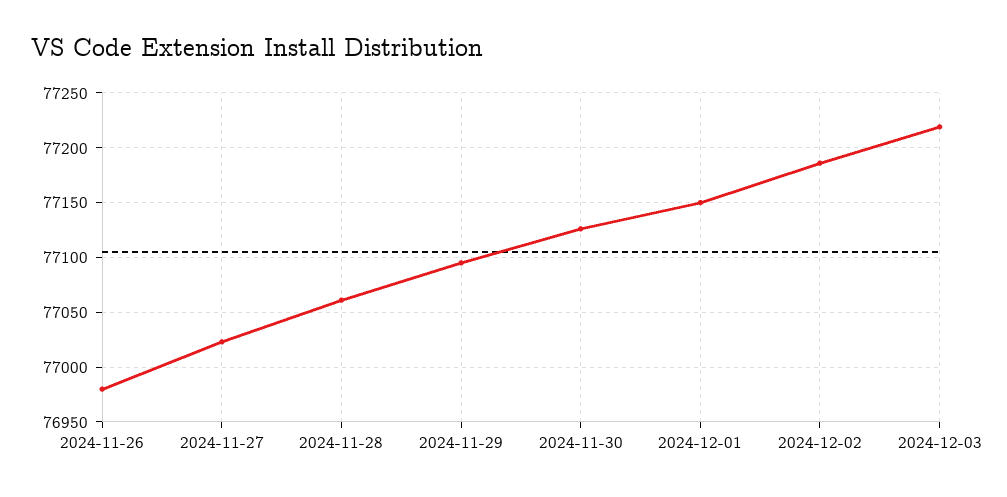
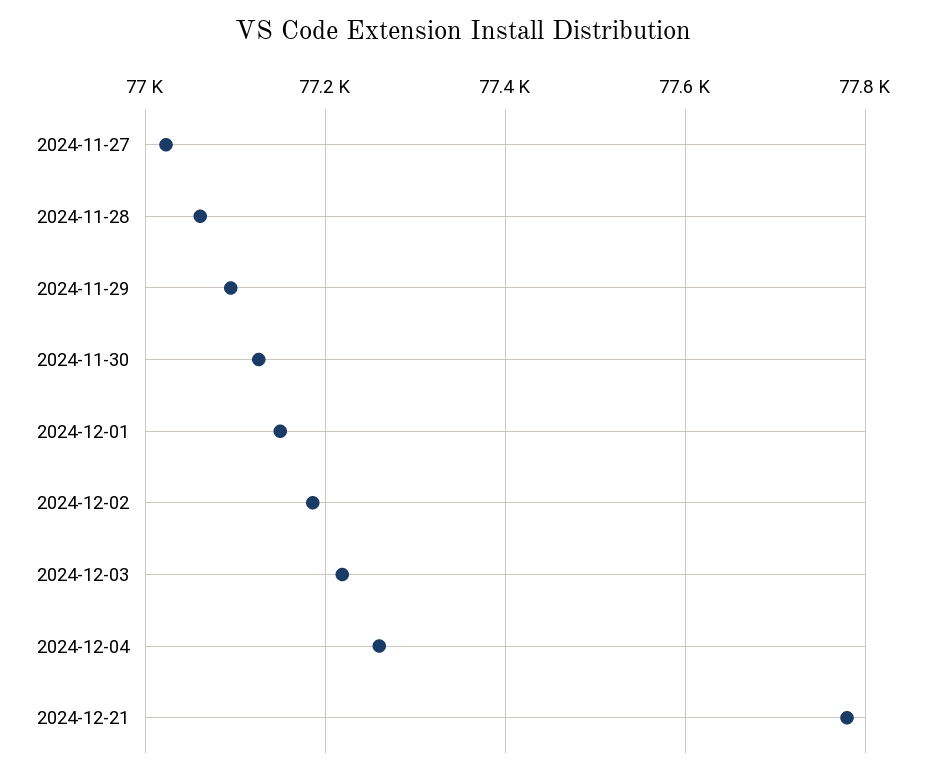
2024-11-26: 76980 -> none
2024-12-04: none -> 77260
2024-12-21: none -> 77780

